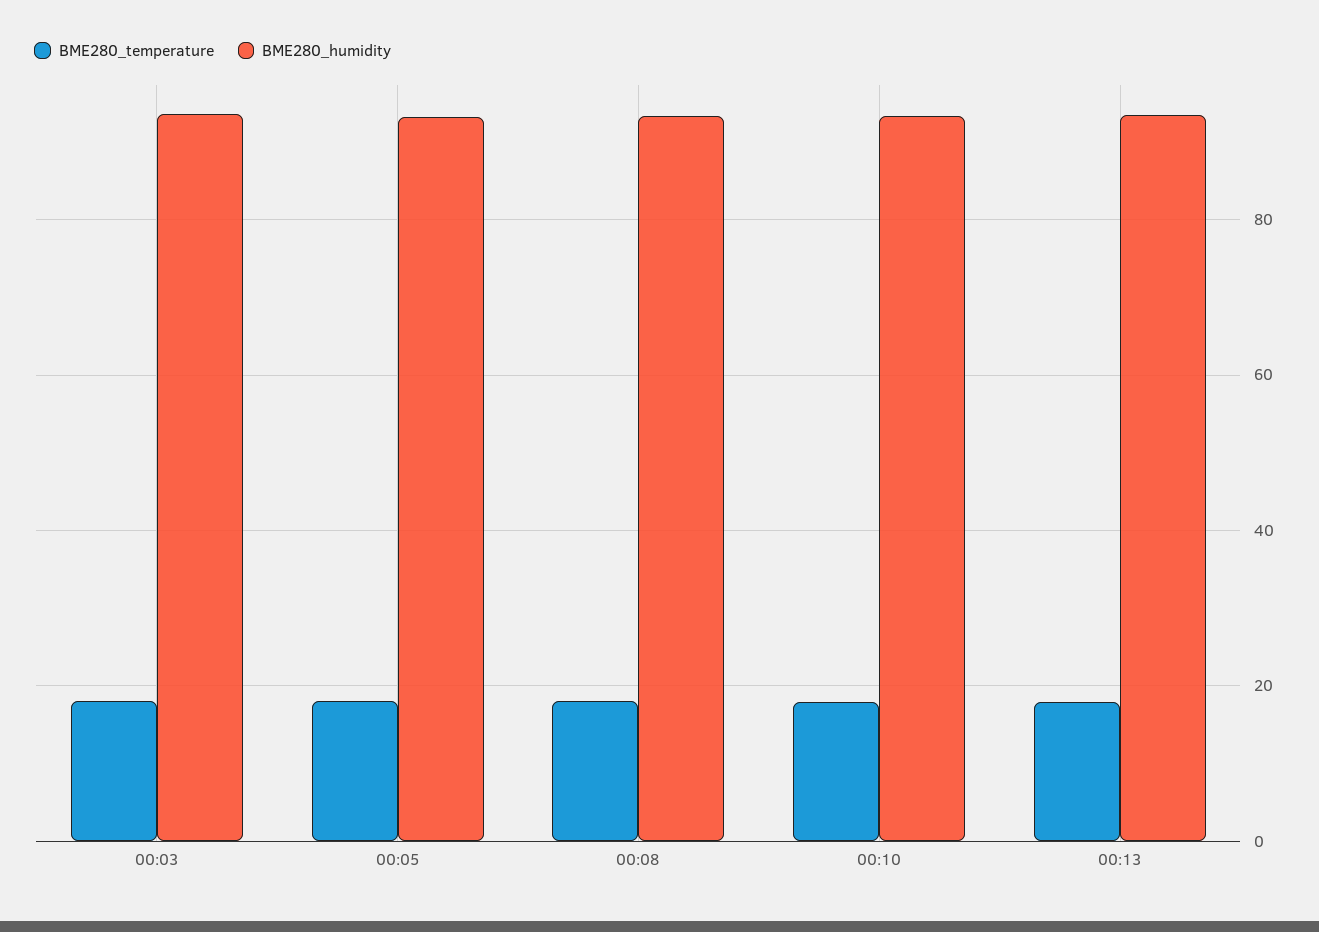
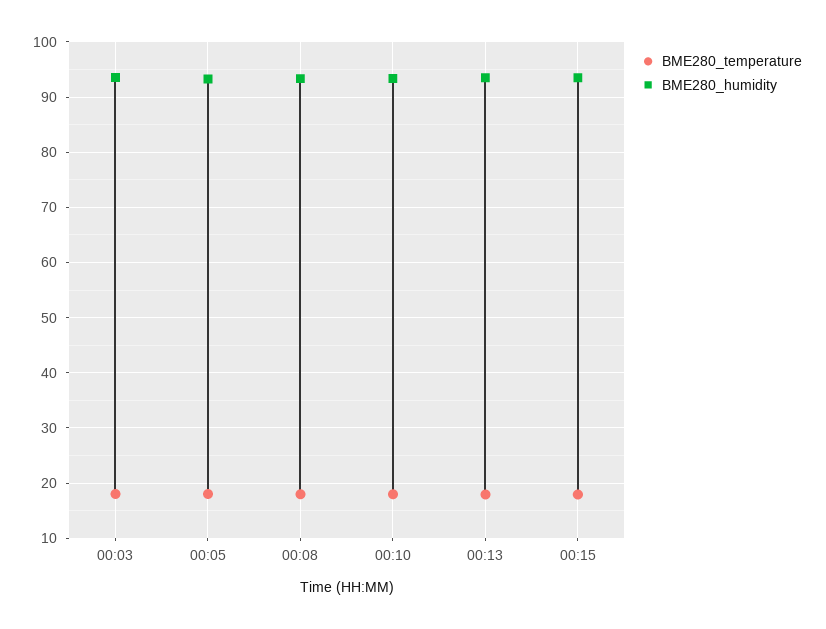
BME280_temperature, 00:15: none -> 18
BME280_humidity, 00:15: none -> 94

